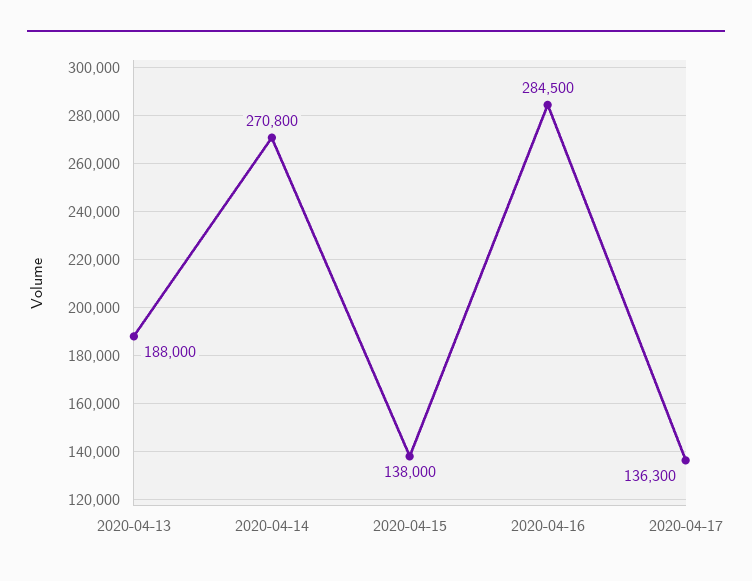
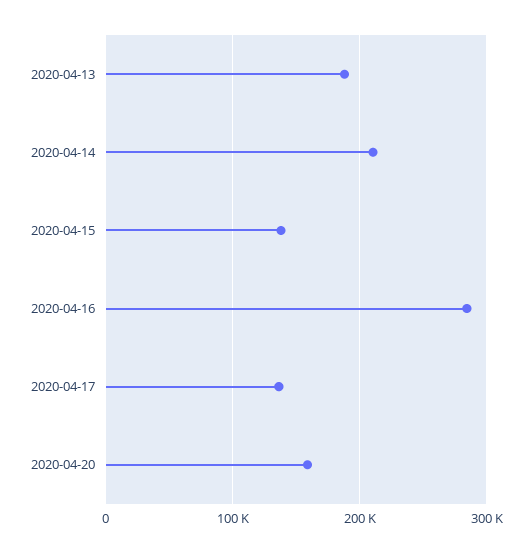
2020-04-14: 270800 -> 210000
2020-04-20: none -> 160000

